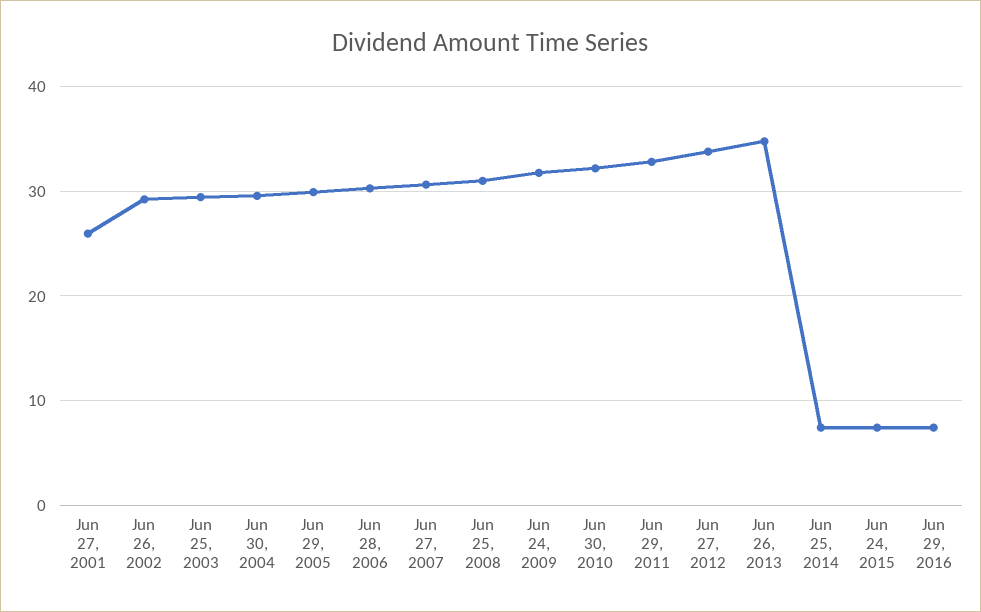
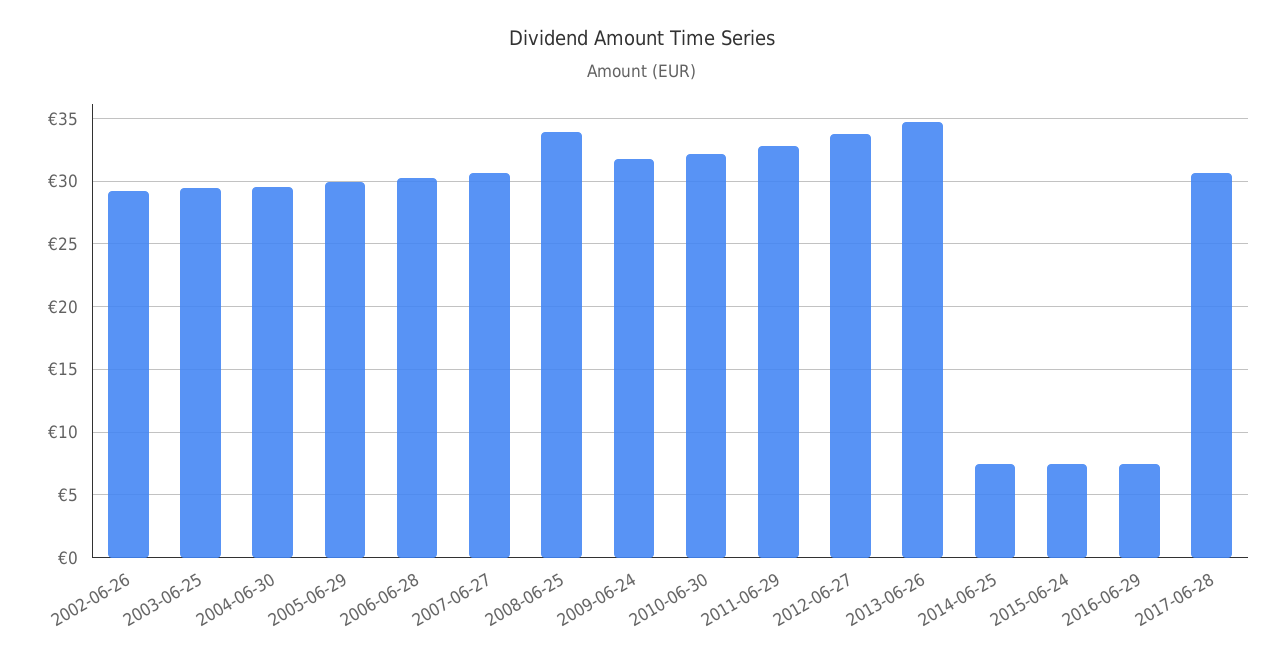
Jun 27, 2001: 26 -> none
Jun 25, 2008: 31 -> 34
2017-06-28: none -> 30.5

